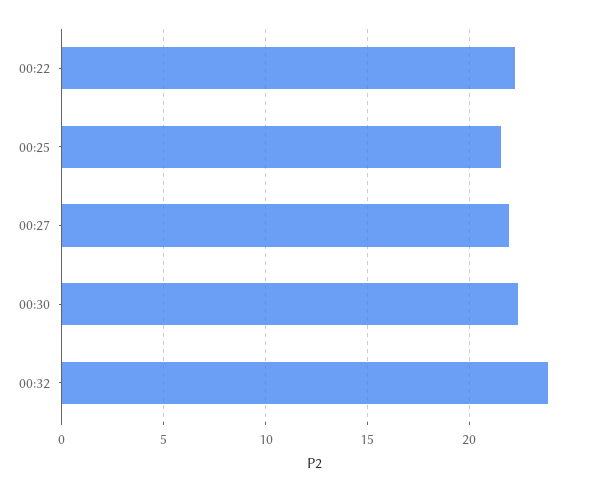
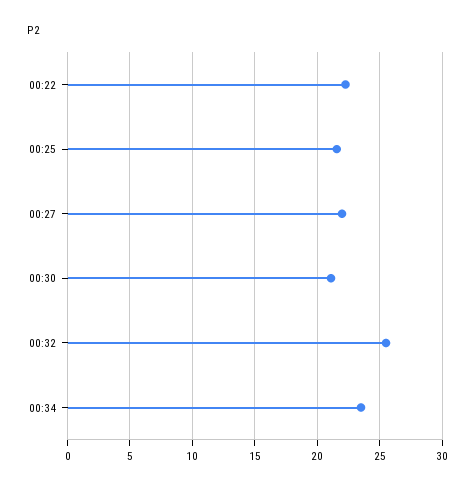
00:30: 22.5 -> 21
00:32: 24 -> 25.5
00:34: none -> 23.5

